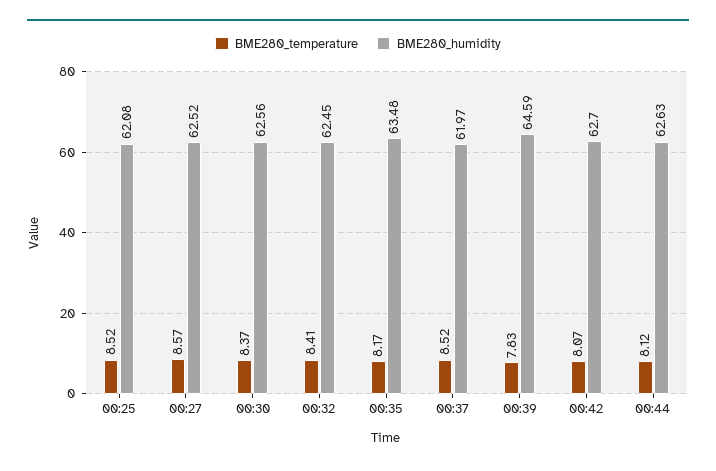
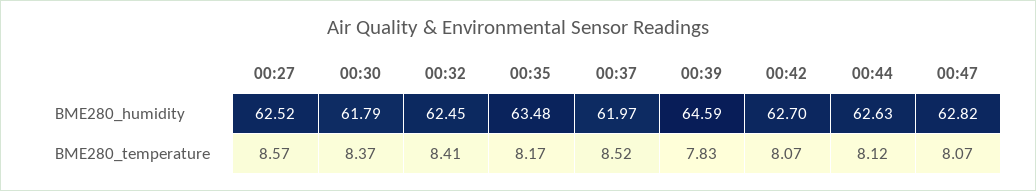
BME280_temperature, 00:25: 8.52 -> none
BME280_humidity, 00:25: 62.08 -> none
BME280_humidity, 00:30: 62.56 -> 61.79
BME280_humidity, 00:47: none -> 62.82
BME280_temperature, 00:47: none -> 8.07

